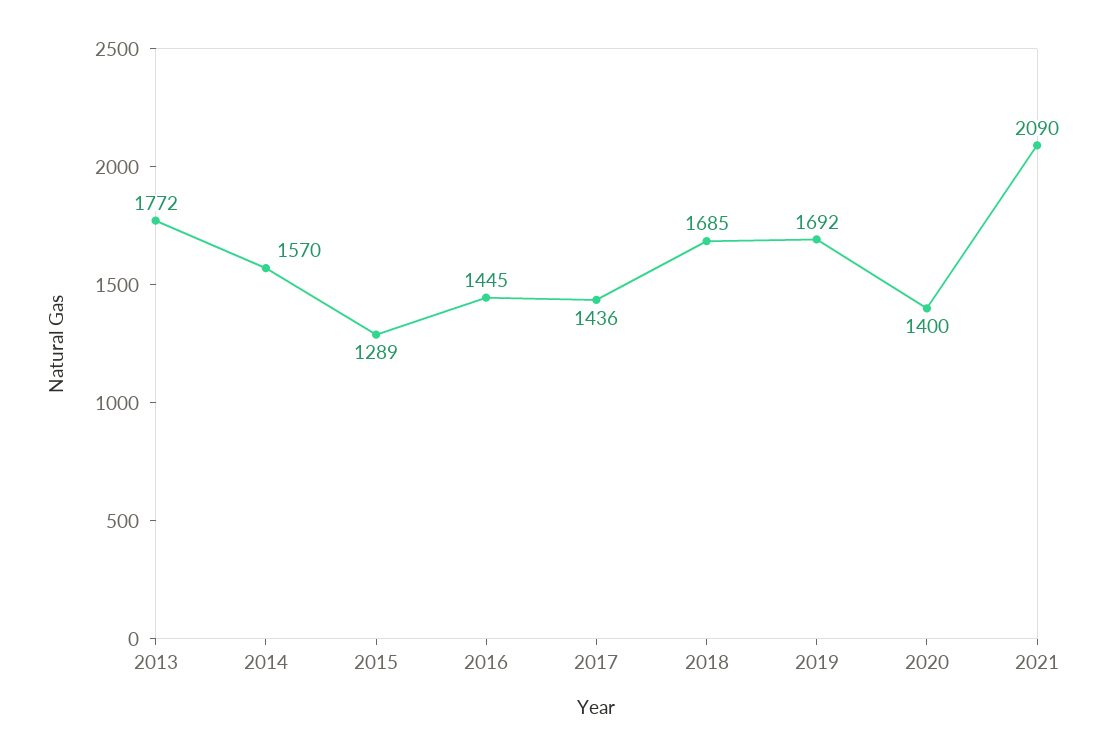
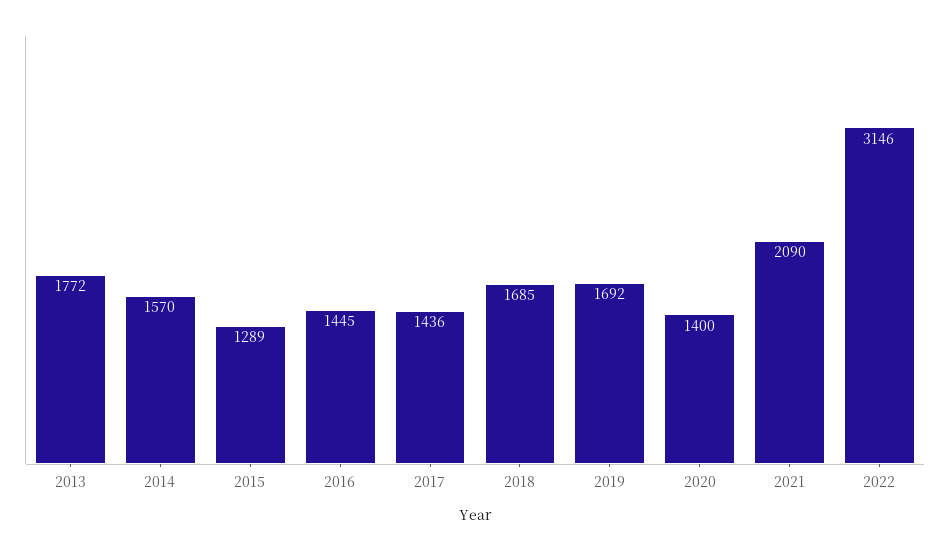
2022: none -> 3146

